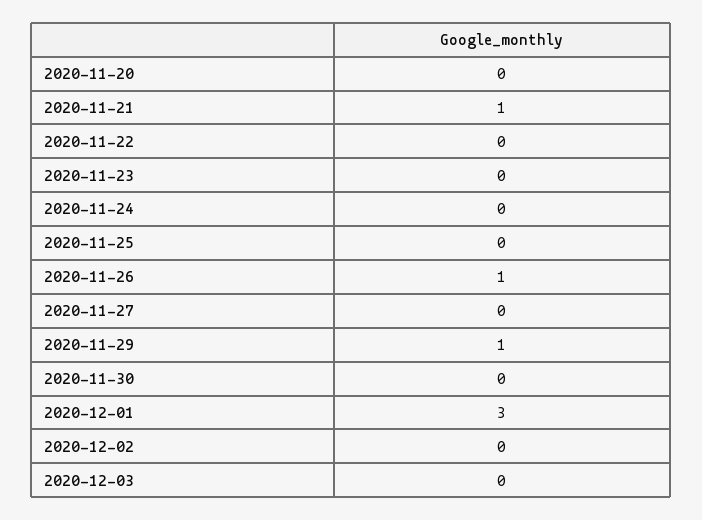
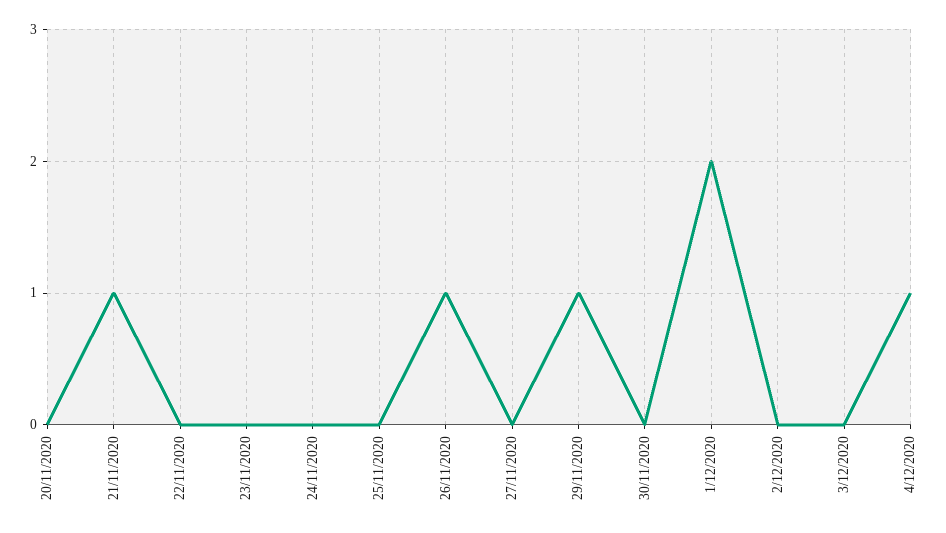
2020-12-01: 3 -> 2
4/12/2020: none -> 1

